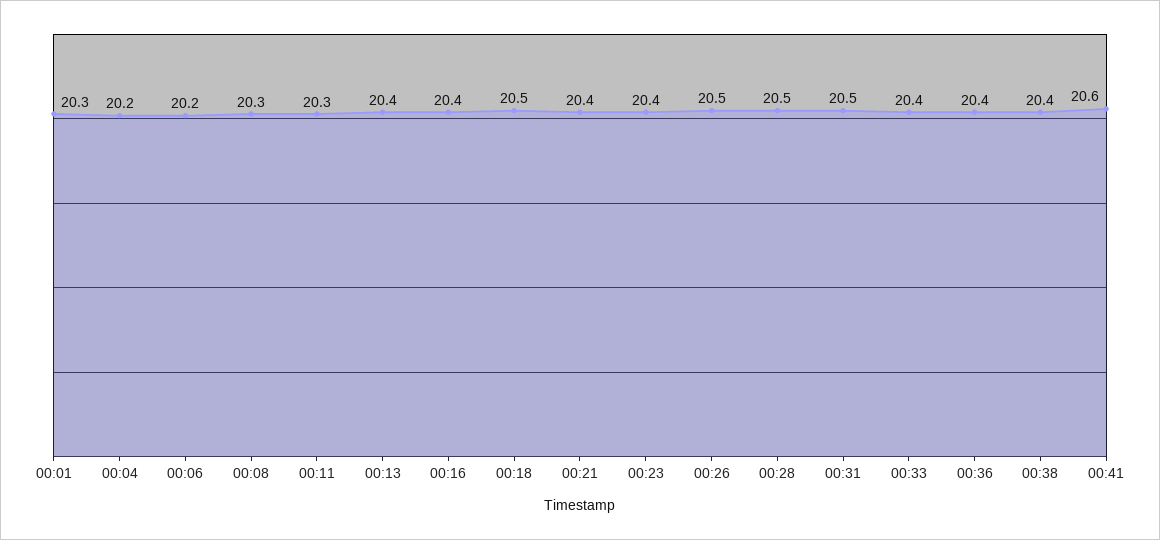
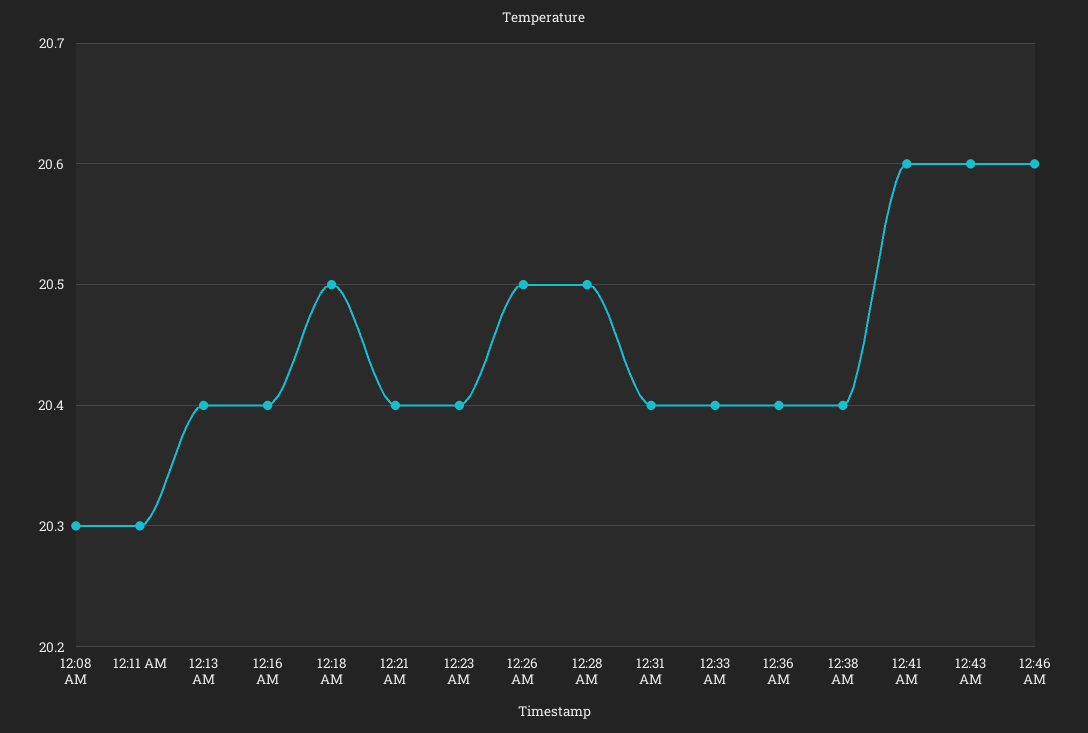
00:01: 20.3 -> none
00:04: 20.2 -> none
00:06: 20.2 -> none
00:31: 20.5 -> 20.4
12:43 AM: none -> 20.6
12:46 AM: none -> 20.6

